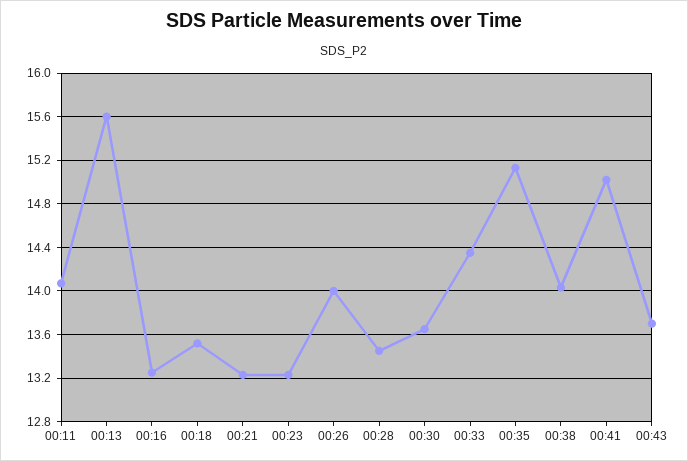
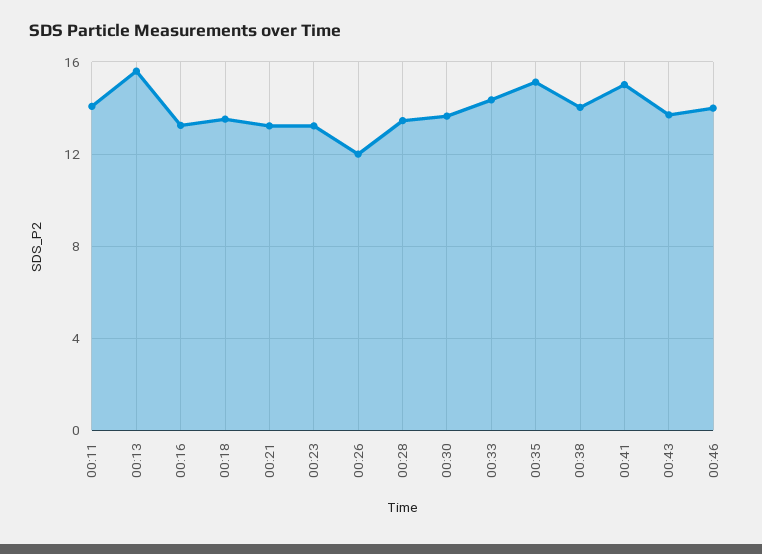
00:26: 14 -> 12
00:46: none -> 14

